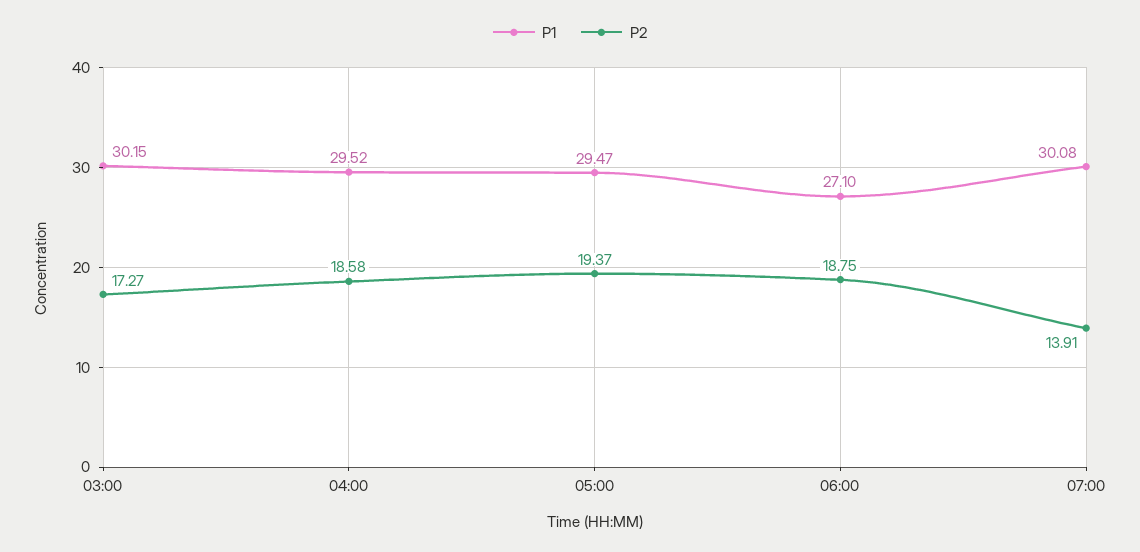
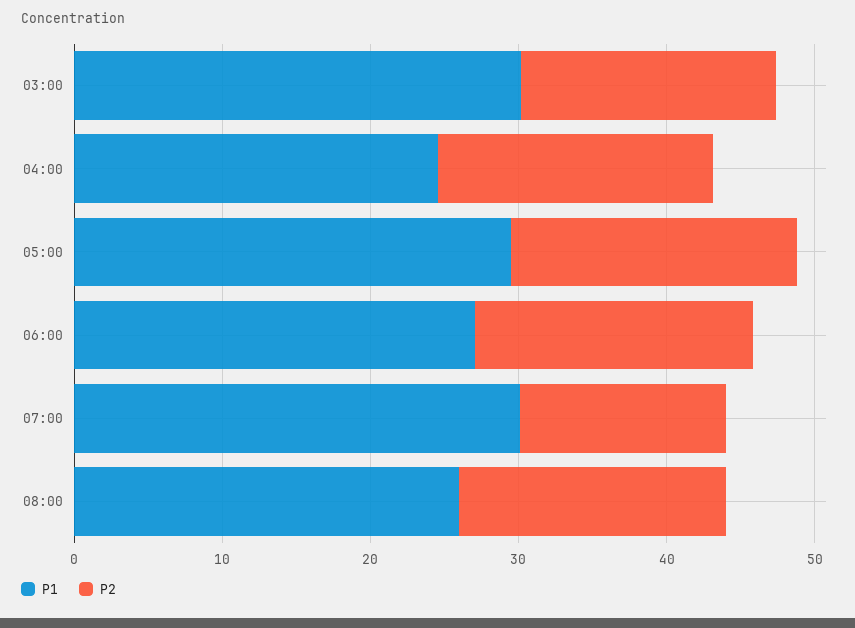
P1, 04:00: 29.52 -> 24
P1, 08:00: none -> 26
P2, 08:00: none -> 18

